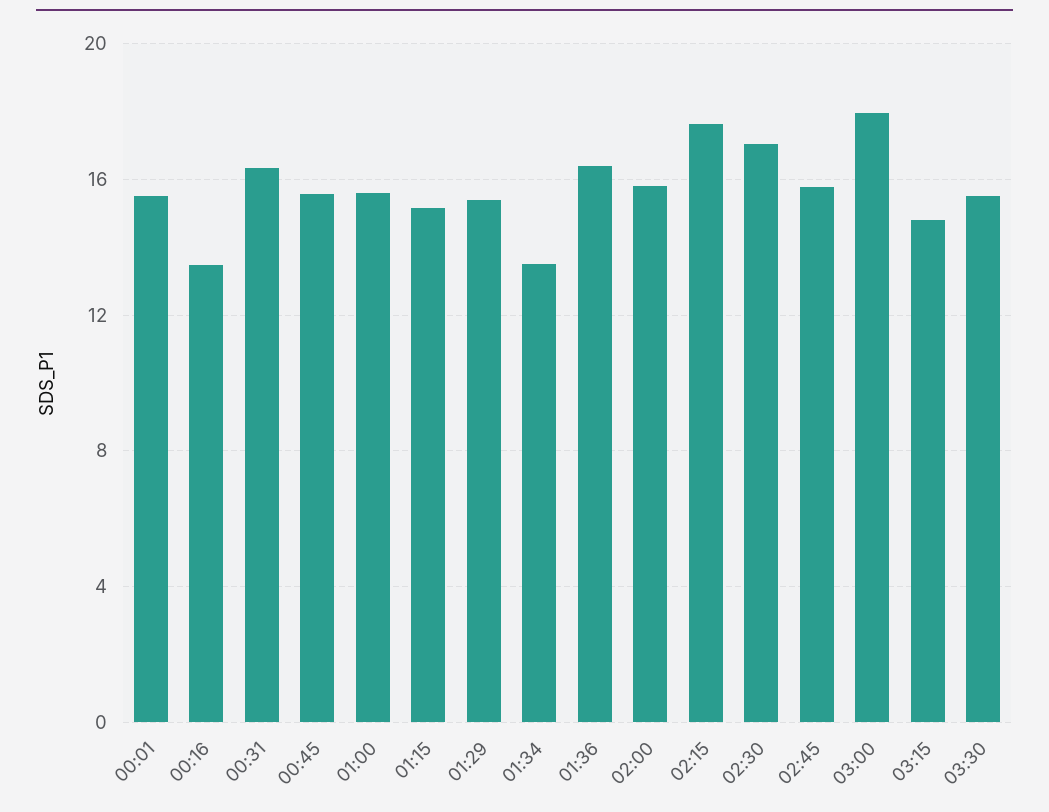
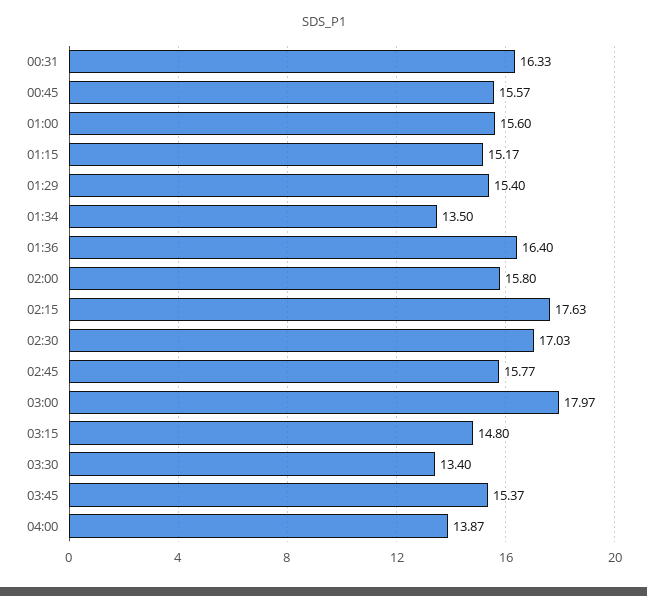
00:01: 15.5 -> none
00:16: 13.5 -> none
03:30: 15.5 -> 13.4
03:45: none -> 15.37
04:00: none -> 13.87

